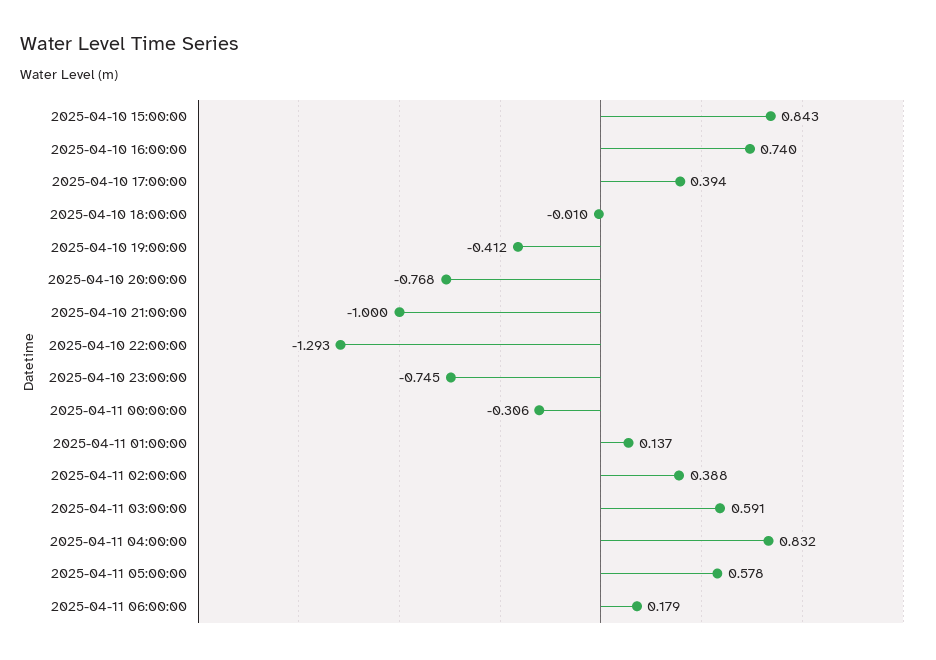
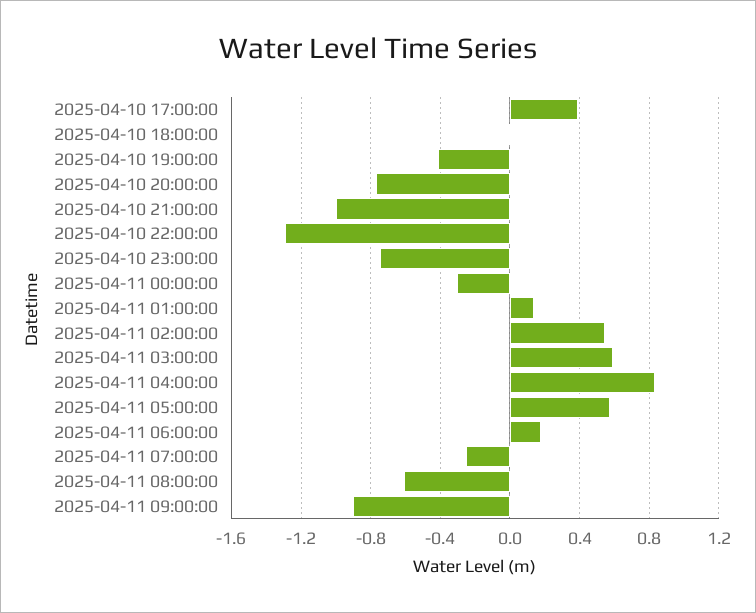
2025-04-10 15:00:00: 0.843 -> none
2025-04-10 16:00:00: 0.74 -> none
2025-04-11 02:00:00: 0.388 -> 0.55
2025-04-11 07:00:00: none -> -0.25
2025-04-11 08:00:00: none -> -0.6
2025-04-11 09:00:00: none -> -0.9

